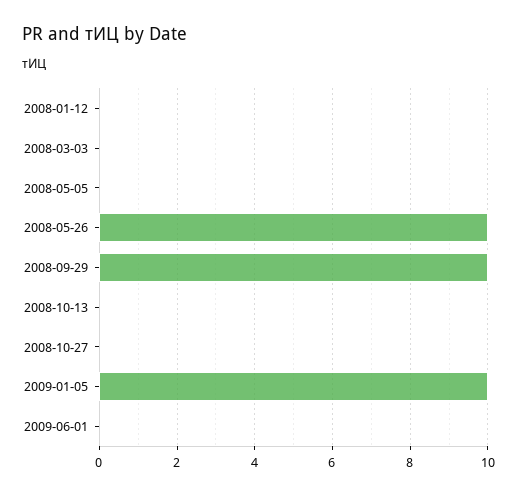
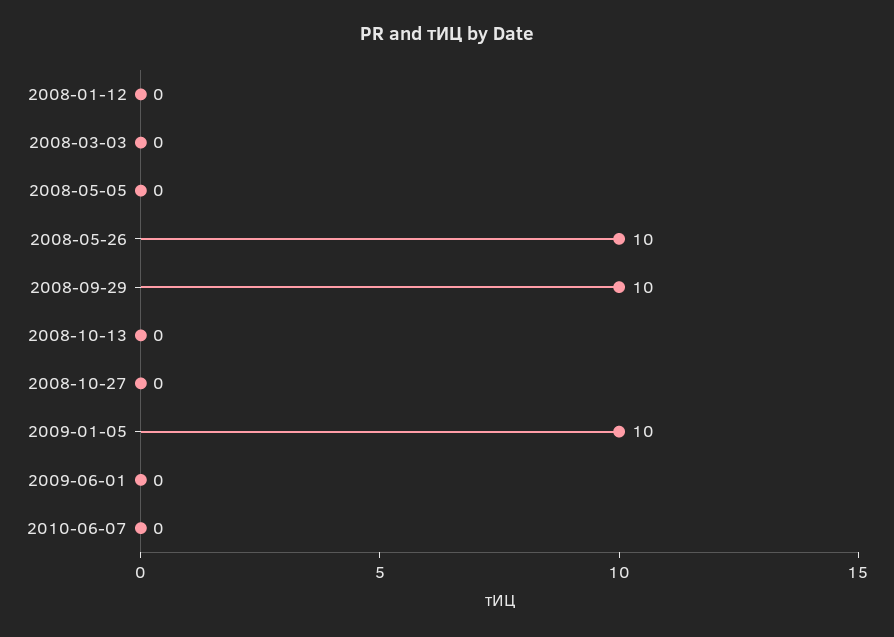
2010-06-07: none -> 0

